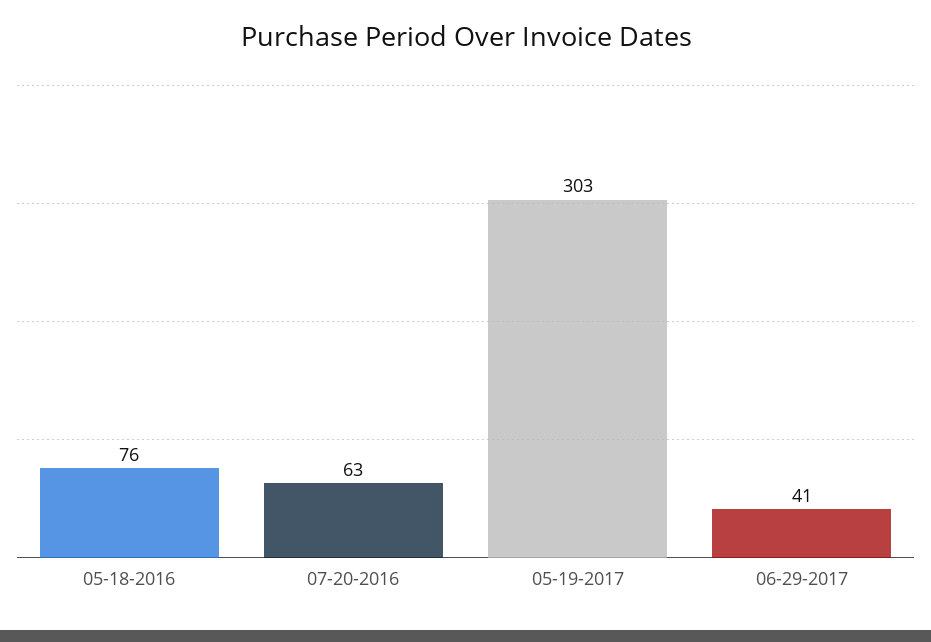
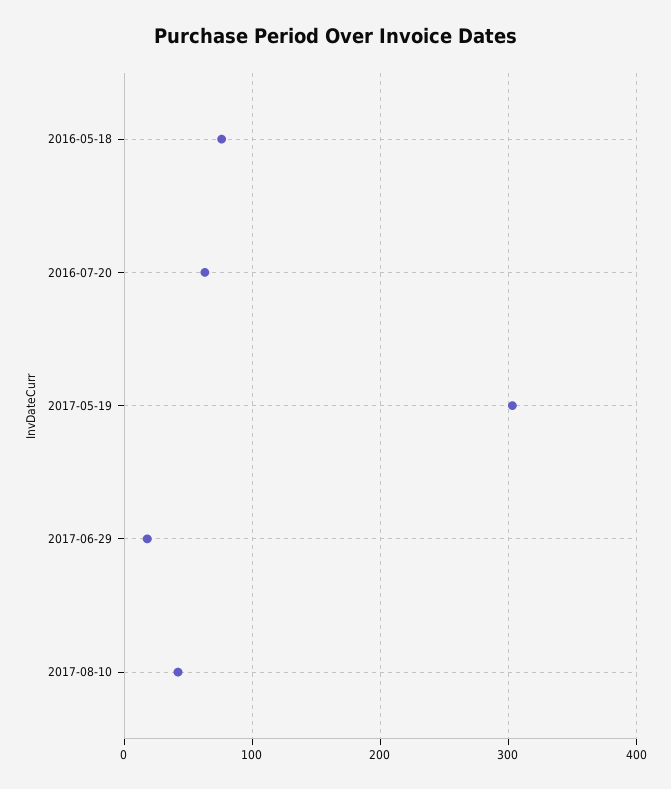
06-29-2017: 41 -> 20
2017-08-10: none -> 40

